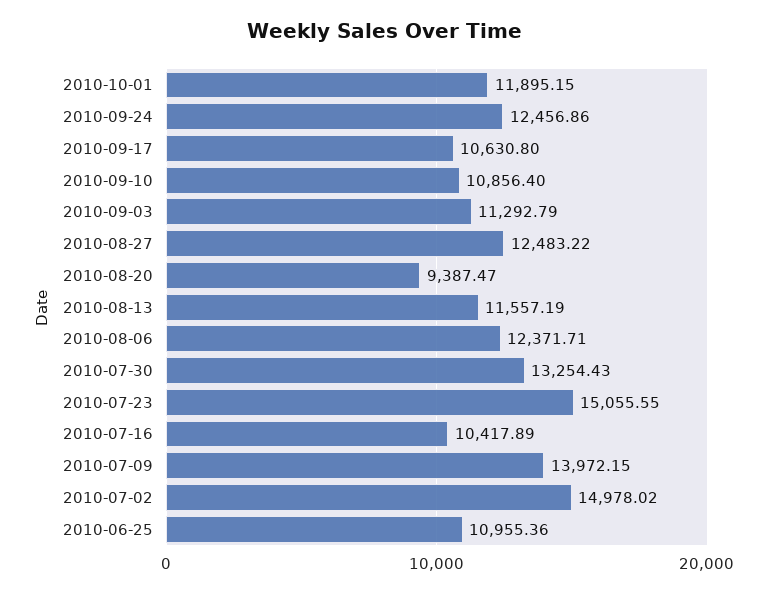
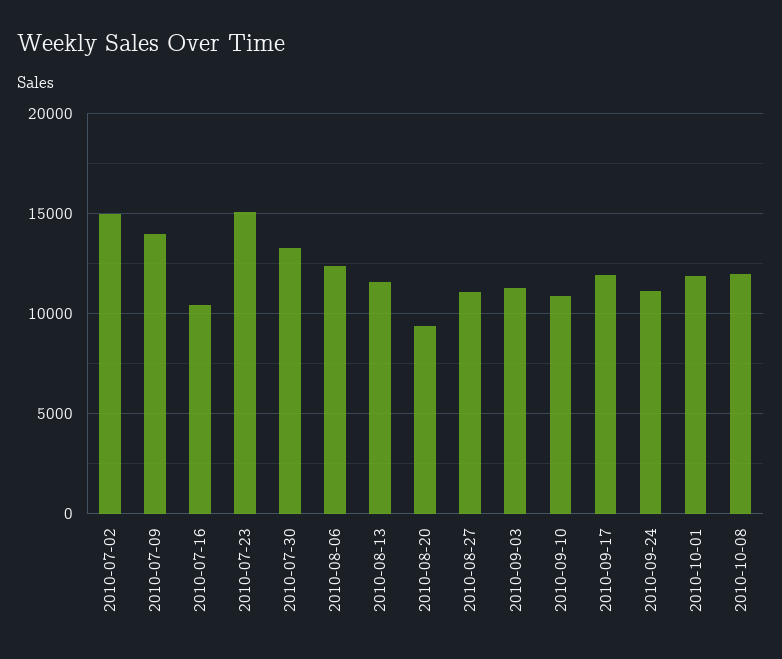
2010-09-24: 12456.86 -> 11000
2010-09-17: 10630.8 -> 12000
2010-08-27: 12483.22 -> 11000
2010-06-25: 10955.36 -> none
2010-10-08: none -> 12000

